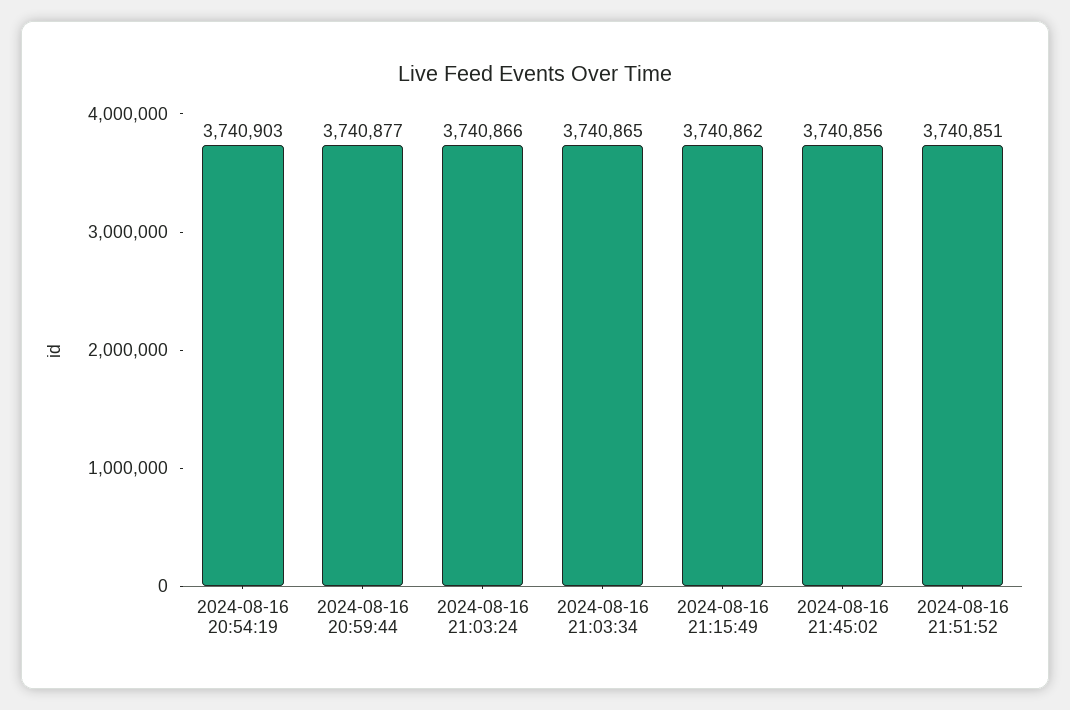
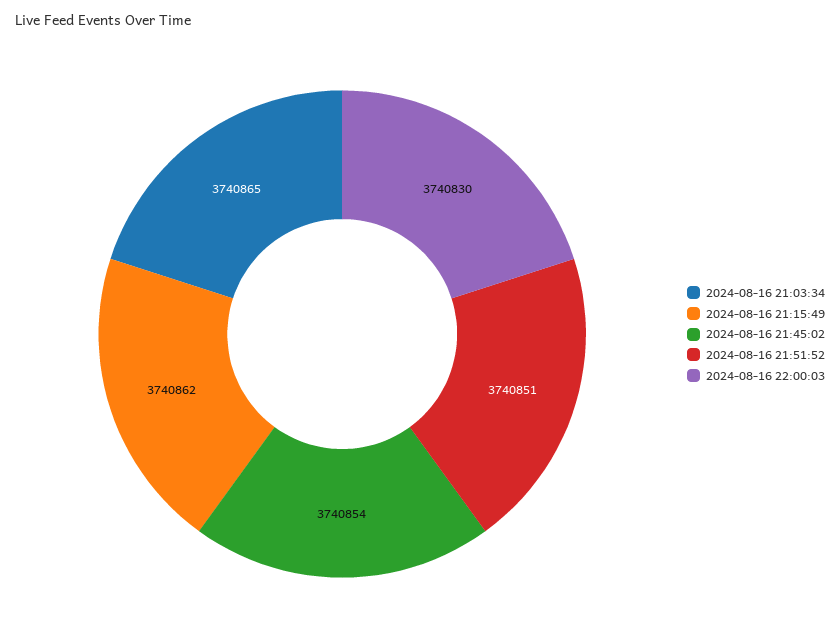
2024-08-16 20:54:19: 3740903 -> none
2024-08-16 20:59:44: 3740877 -> none
2024-08-16 21:03:24: 3740866 -> none
2024-08-16 21:45:02: 3740856 -> 3740854
2024-08-16 22:00:03: none -> 3740830

